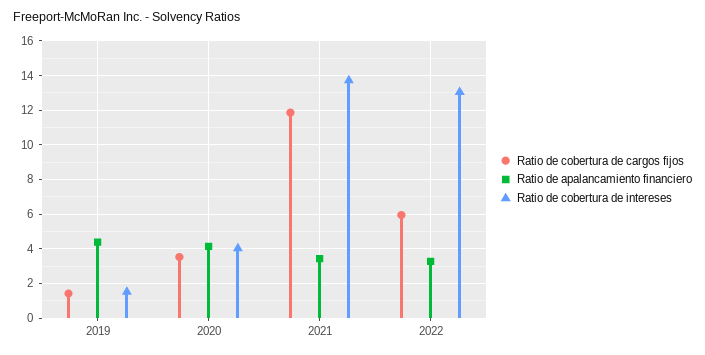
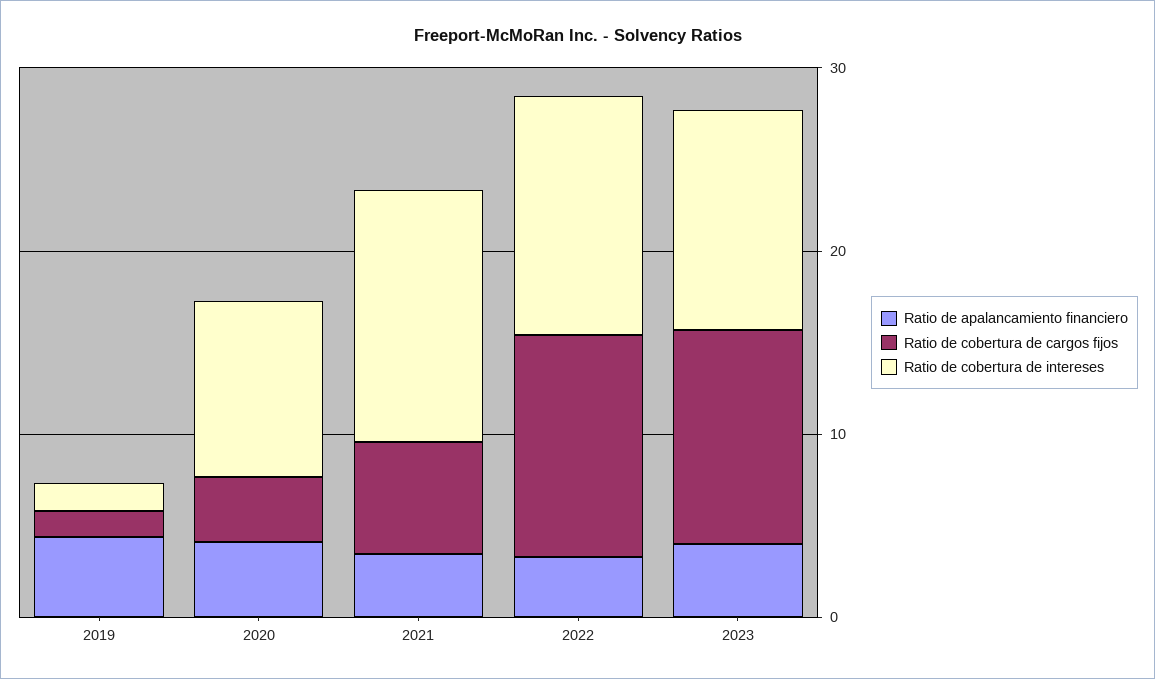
Ratio de cobertura de intereses, 2020: 4 -> 10
Ratio de cobertura de cargos fijos, 2021: 12 -> 6
Ratio de cobertura de cargos fijos, 2022: 6 -> 12
Ratio de apalancamiento financiero, 2023: none -> 4
Ratio de cobertura de cargos fijos, 2023: none -> 12
Ratio de cobertura de intereses, 2023: none -> 12

